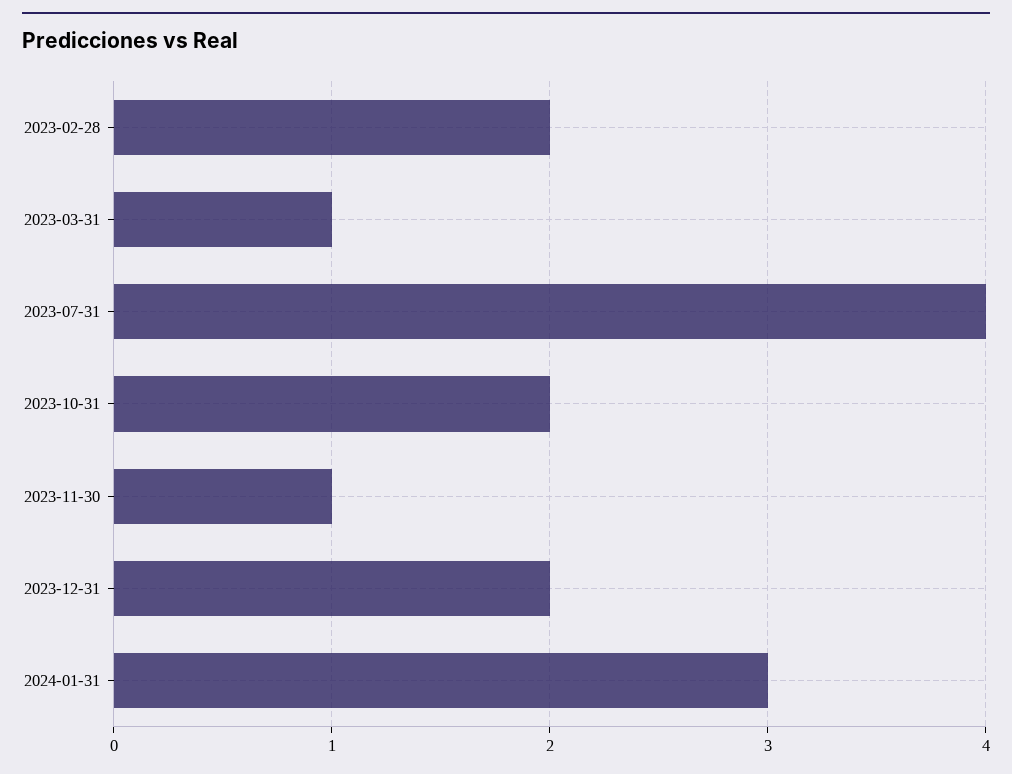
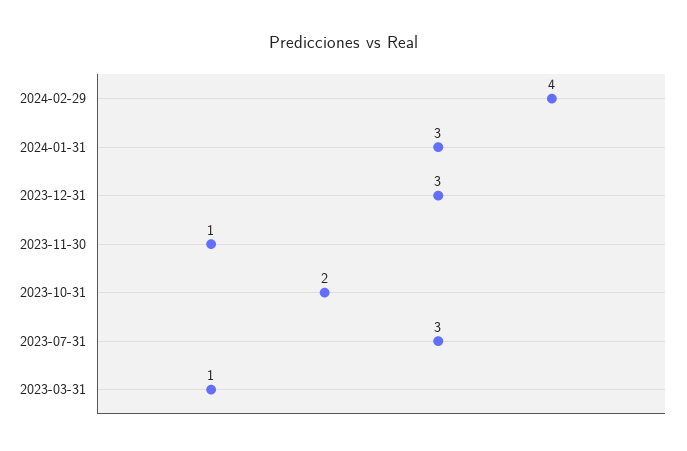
2023-02-28: 2 -> none
2023-07-31: 4 -> 3
2023-12-31: 2 -> 3
2024-02-29: none -> 4

